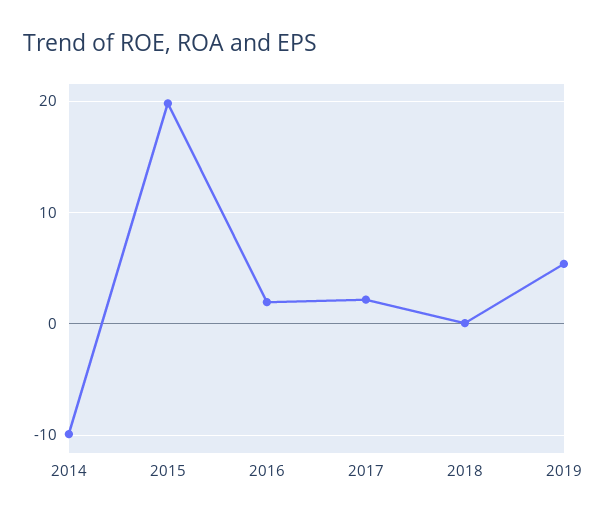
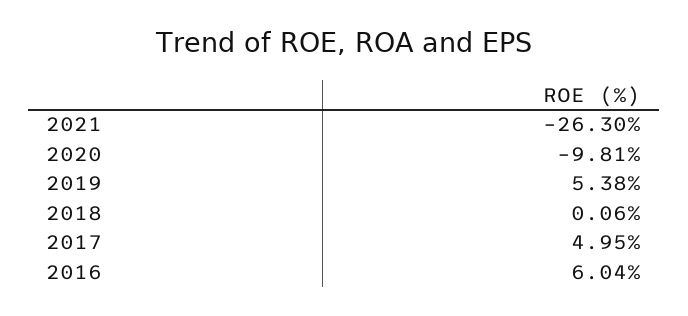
2014: -10 -> none
2015: 20 -> none
2016: 2 -> 6.04
2017: 2 -> 4.95
2021: none -> -26.3
2020: none -> -9.81

